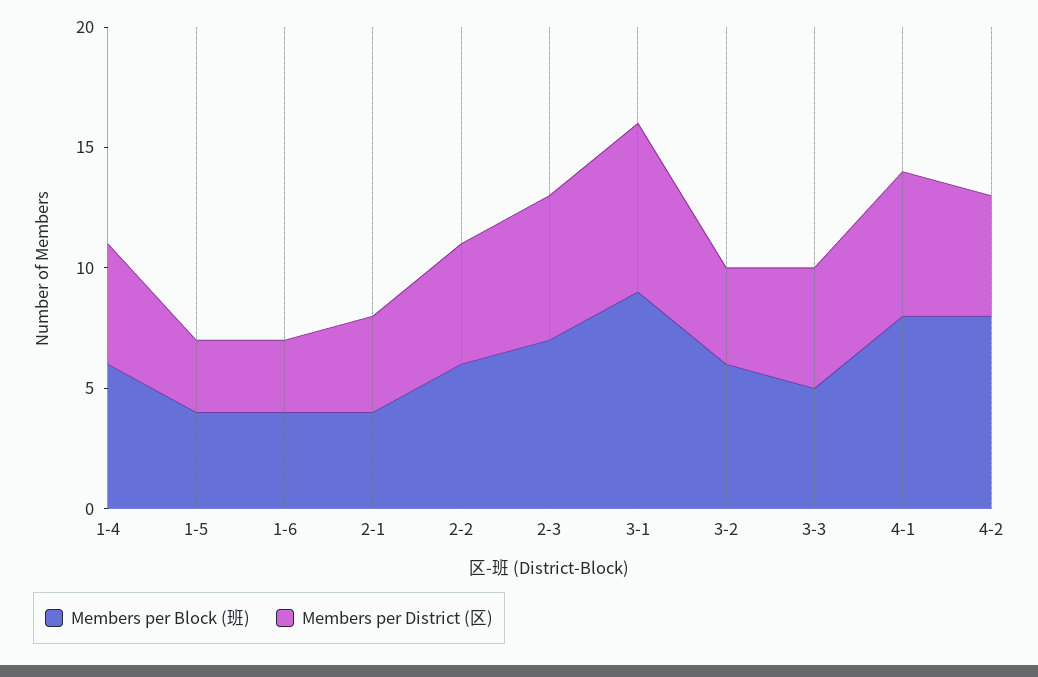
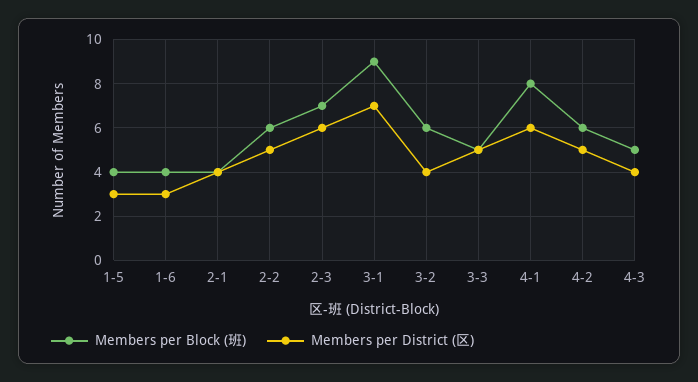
Members per Block (班), 1-4: 6 -> none
Members per District (区), 1-4: 5 -> none
Members per Block (班), 4-2: 8 -> 6
Members per Block (班), 4-3: none -> 5
Members per District (区), 4-3: none -> 4

